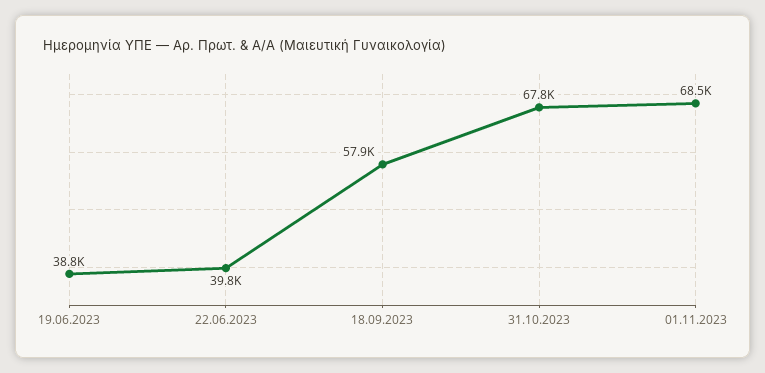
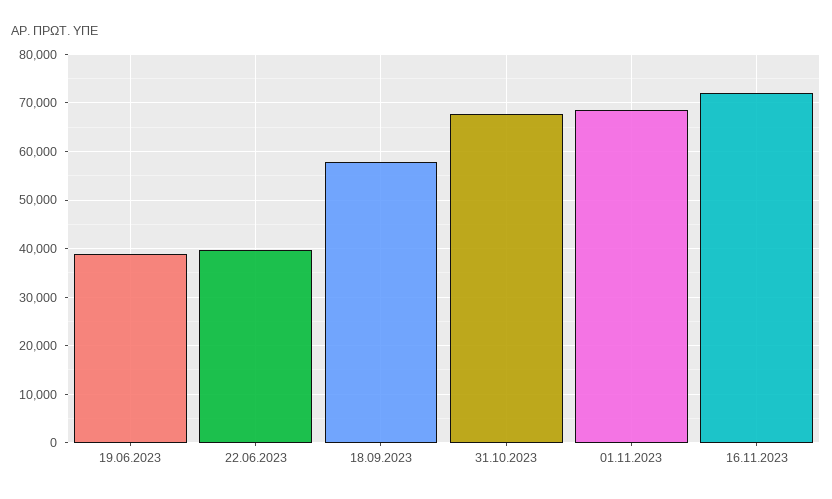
16.11.2023: none -> 72000

